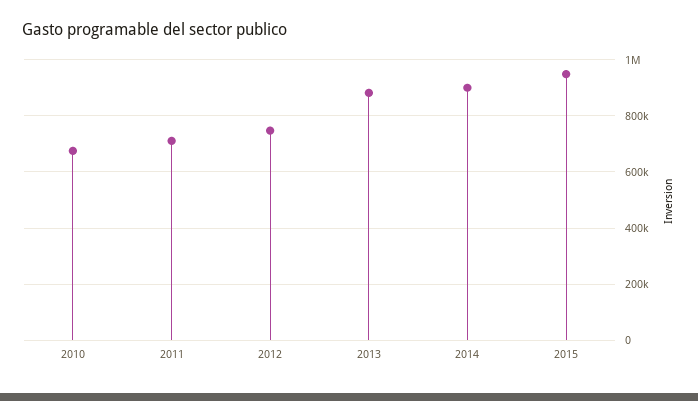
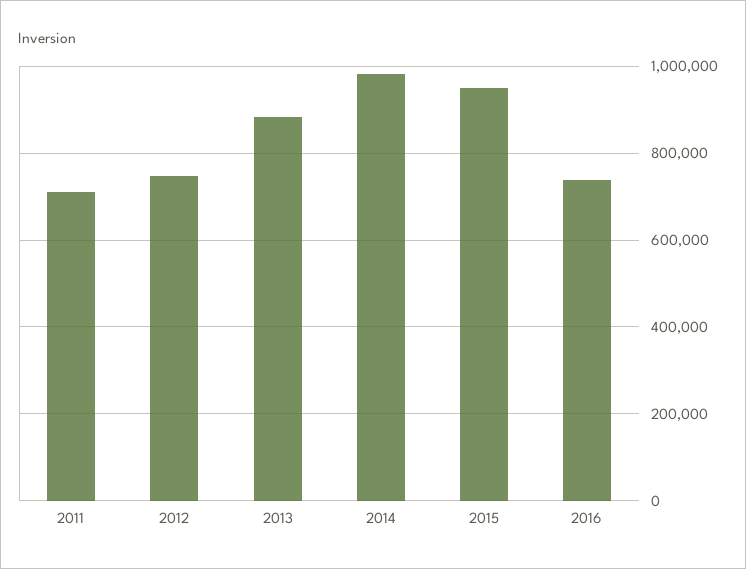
2010: 675000 -> none
2014: 900000 -> 980000
2016: none -> 740000

